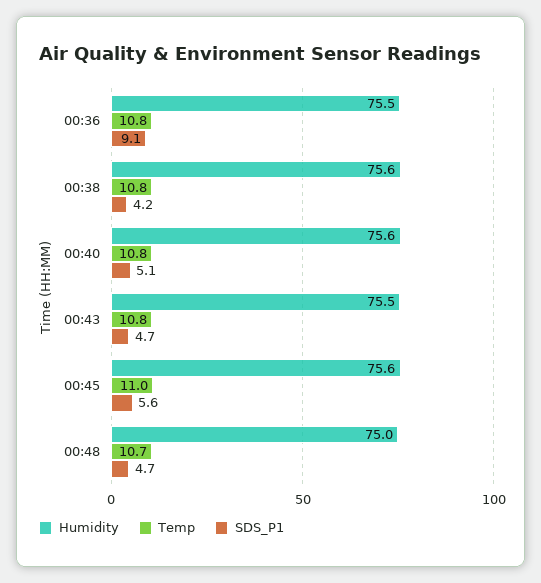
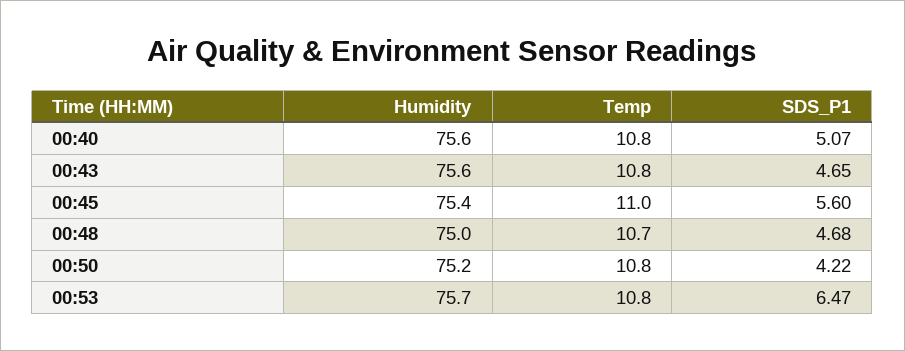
Humidity, 00:36: 75.5 -> none
Temp, 00:36: 10.8 -> none
SDS_P1, 00:36: 9.1 -> none
Humidity, 00:38: 75.6 -> none
Temp, 00:38: 10.8 -> none
SDS_P1, 00:38: 4.2 -> none
Humidity, 00:43: 75.5 -> 75.6
Humidity, 00:45: 75.6 -> 75.4
Humidity, 00:50: none -> 75.2
Temp, 00:50: none -> 10.8
SDS_P1, 00:50: none -> 4.22
Humidity, 00:53: none -> 75.7
Temp, 00:53: none -> 10.8
SDS_P1, 00:53: none -> 6.47

